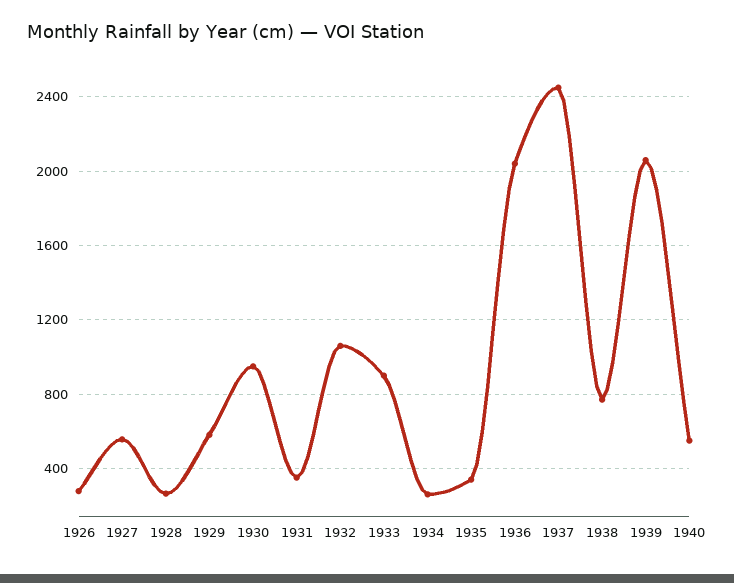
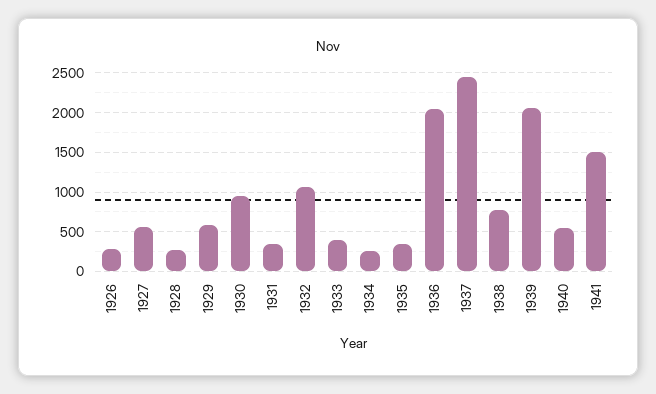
1933: 900 -> 400
1941: none -> 1500

